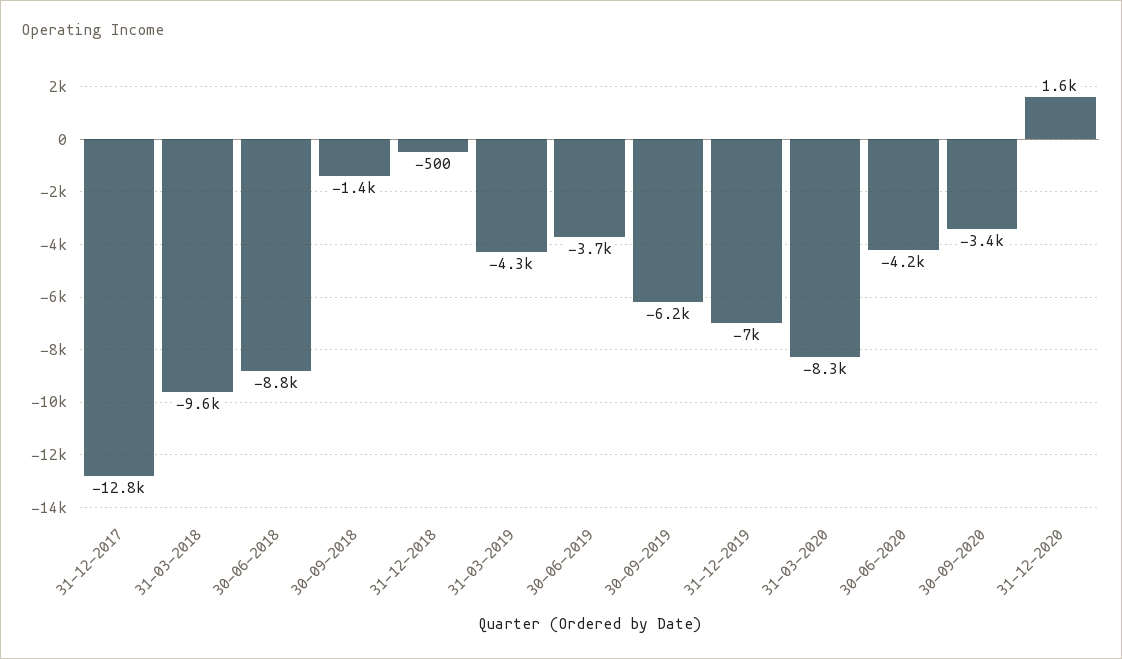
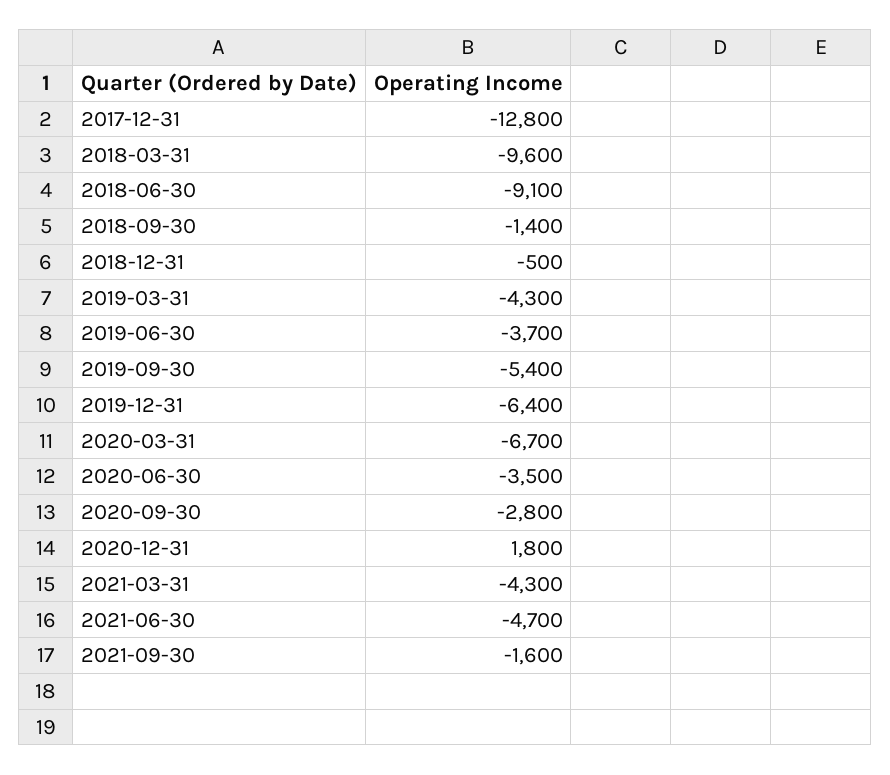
30-06-2018: -8800 -> -9100
30-09-2019: -6200 -> -5400
31-12-2019: -7000 -> -6400
31-03-2020: -8300 -> -6700
30-06-2020: -4200 -> -3500
30-09-2020: -3400 -> -2800
31-12-2020: 1600 -> 1800
2021-03-31: none -> -4300
2021-06-30: none -> -4700
2021-09-30: none -> -1600

